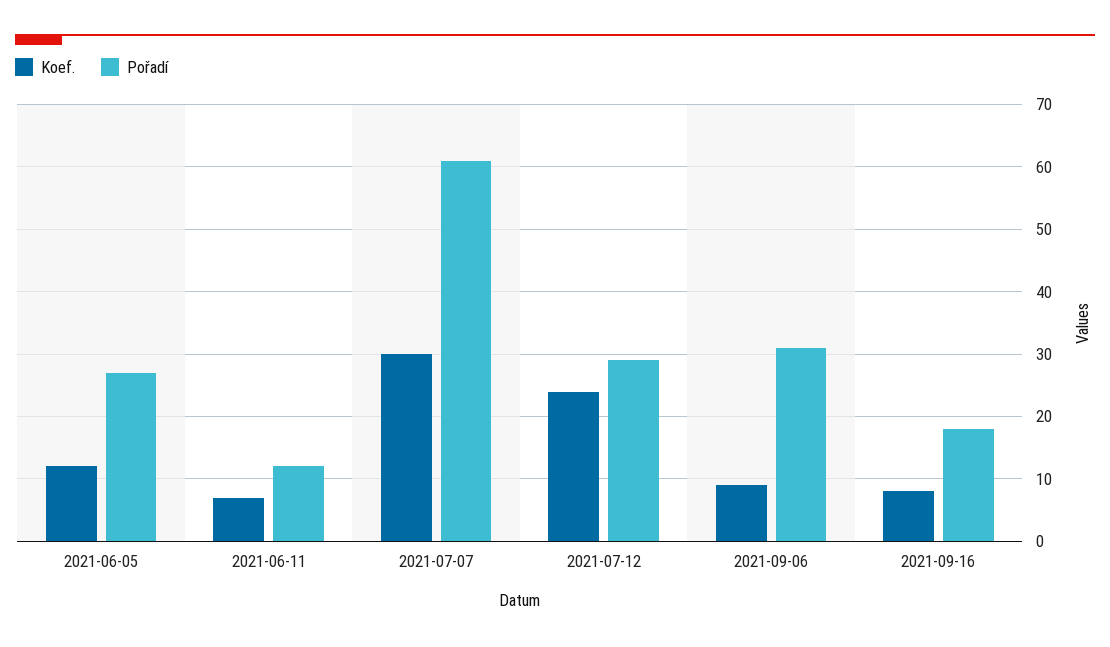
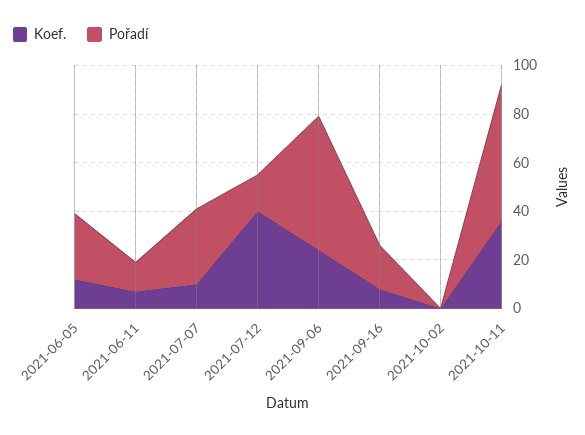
Koef., 2021-07-07: 30 -> 10
Pořadí, 2021-07-07: 61 -> 30
Koef., 2021-07-12: 24 -> 40
Pořadí, 2021-07-12: 29 -> 15
Koef., 2021-09-06: 9 -> 25
Pořadí, 2021-09-06: 31 -> 55
Koef., 2021-10-02: none -> 0
Pořadí, 2021-10-02: none -> 0
Koef., 2021-10-11: none -> 35
Pořadí, 2021-10-11: none -> 55

